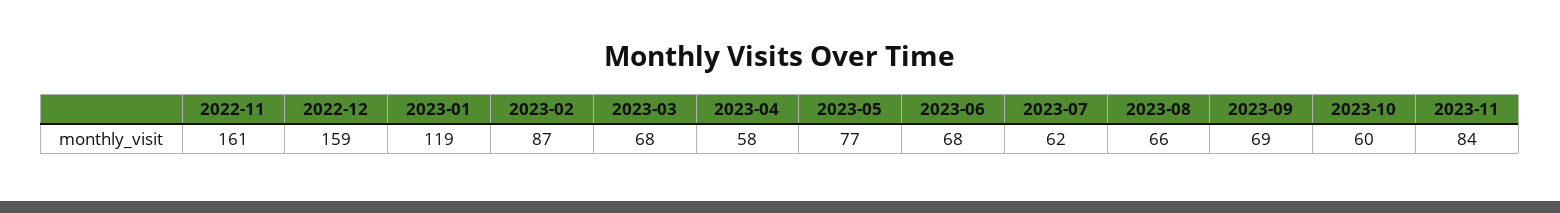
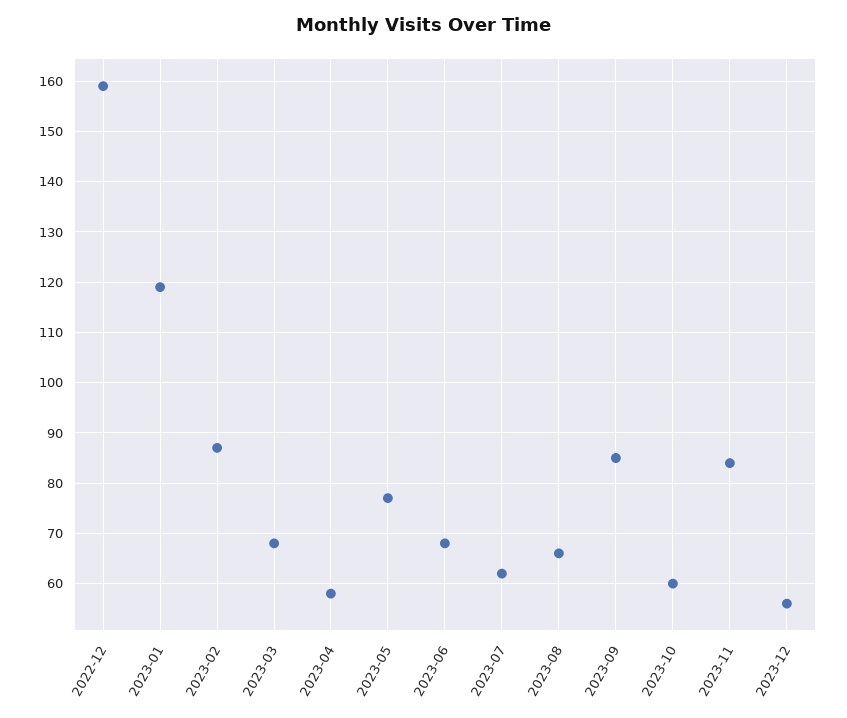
2022-11: 161 -> none
2023-09: 69 -> 85
2023-12: none -> 55

